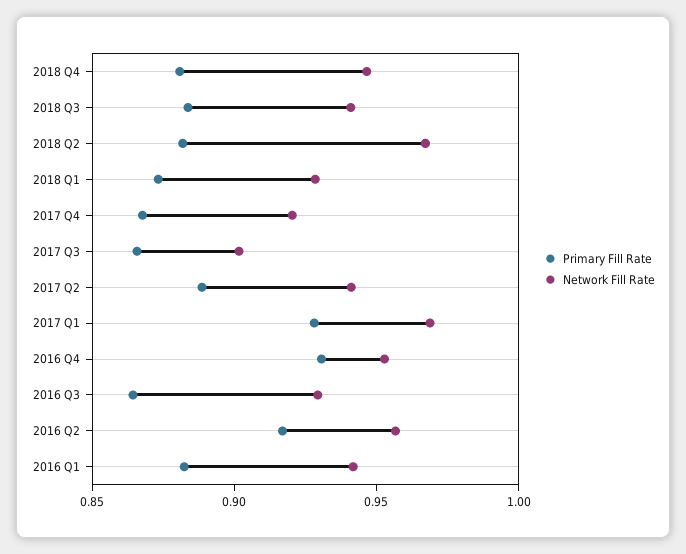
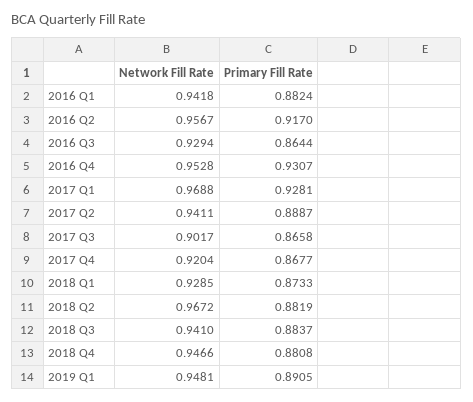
Network Fill Rate, 2019 Q1: none -> 0.9481
Primary Fill Rate, 2019 Q1: none -> 0.8905

